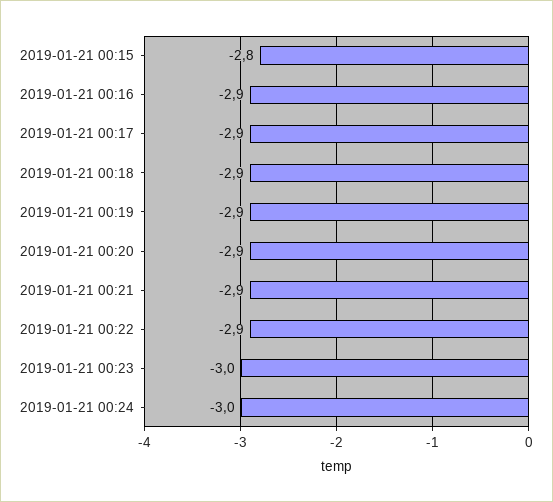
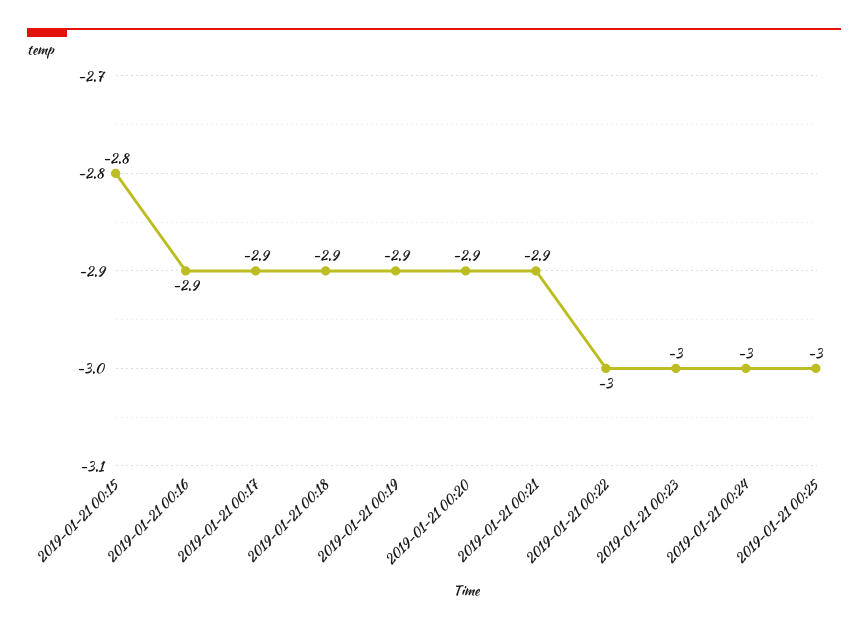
2019-01-21 00:22: -2.9 -> -3
2019-01-21 00:25: none -> -3

